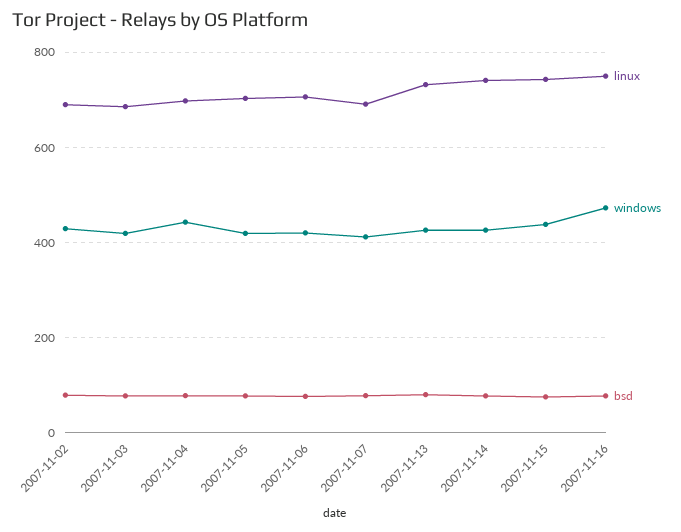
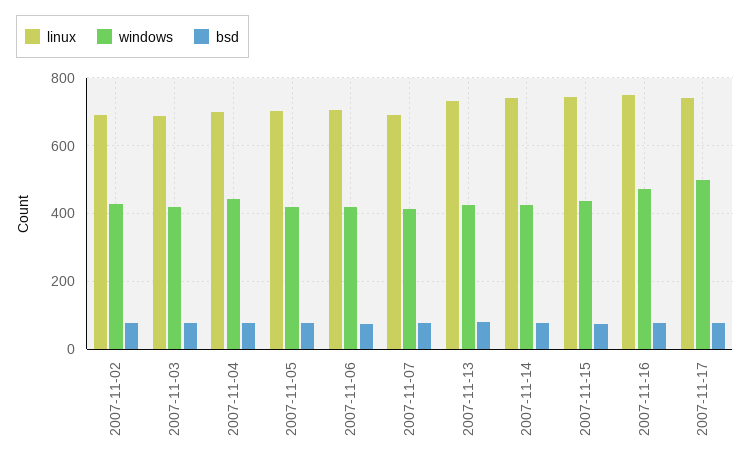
linux, 2007-11-17: none -> 740
windows, 2007-11-17: none -> 500
bsd, 2007-11-17: none -> 80

